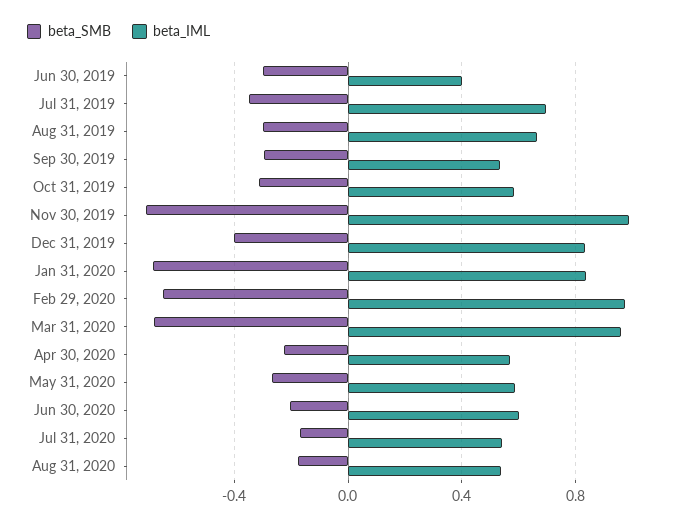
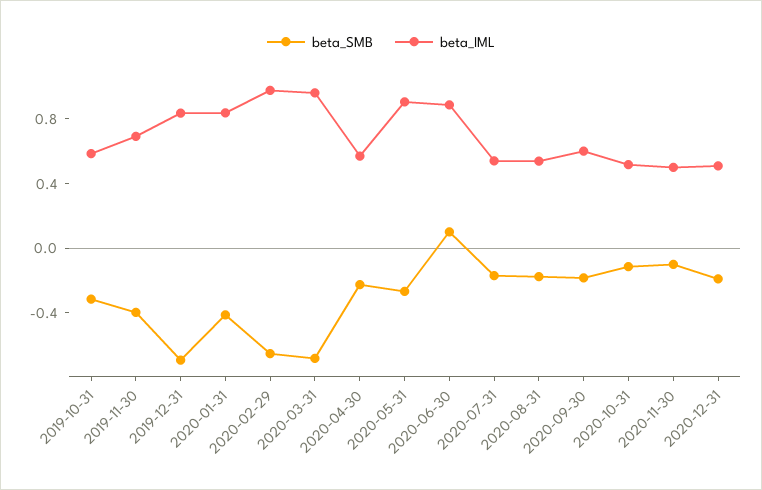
beta_SMB, Jun 30, 2019: -0.3 -> none
beta_IML, Jun 30, 2019: 0.4 -> none
beta_SMB, Jul 31, 2019: -0.35 -> none
beta_IML, Jul 31, 2019: 0.7 -> none
beta_SMB, Aug 31, 2019: -0.3 -> none
beta_IML, Aug 31, 2019: 0.65 -> none
beta_SMB, Sep 30, 2019: -0.3 -> none
beta_IML, Sep 30, 2019: 0.55 -> none
beta_SMB, Nov 30, 2019: -0.7 -> -0.4
beta_IML, Nov 30, 2019: 1 -> 0.7
beta_SMB, Dec 31, 2019: -0.4 -> -0.7
beta_SMB, Jan 31, 2020: -0.7 -> -0.4
beta_IML, May 31, 2020: 0.6 -> 0.9
beta_SMB, Jun 30, 2020: -0.2 -> 0.1
beta_IML, Jun 30, 2020: 0.6 -> 0.9
beta_SMB, 2020-09-30: none -> -0.2
beta_IML, 2020-09-30: none -> 0.6
beta_SMB, 2020-10-31: none -> -0.1
beta_IML, 2020-10-31: none -> 0.5
beta_SMB, 2020-11-30: none -> -0.1
beta_IML, 2020-11-30: none -> 0.5
beta_SMB, 2020-12-31: none -> -0.2
beta_IML, 2020-12-31: none -> 0.5

